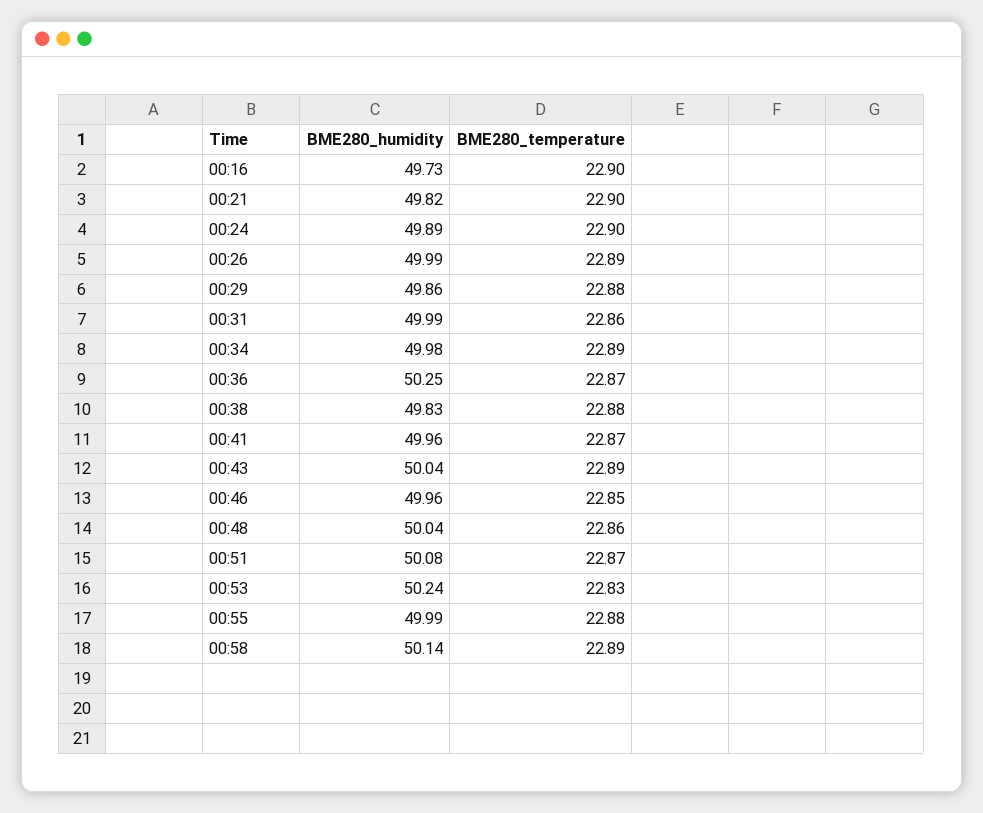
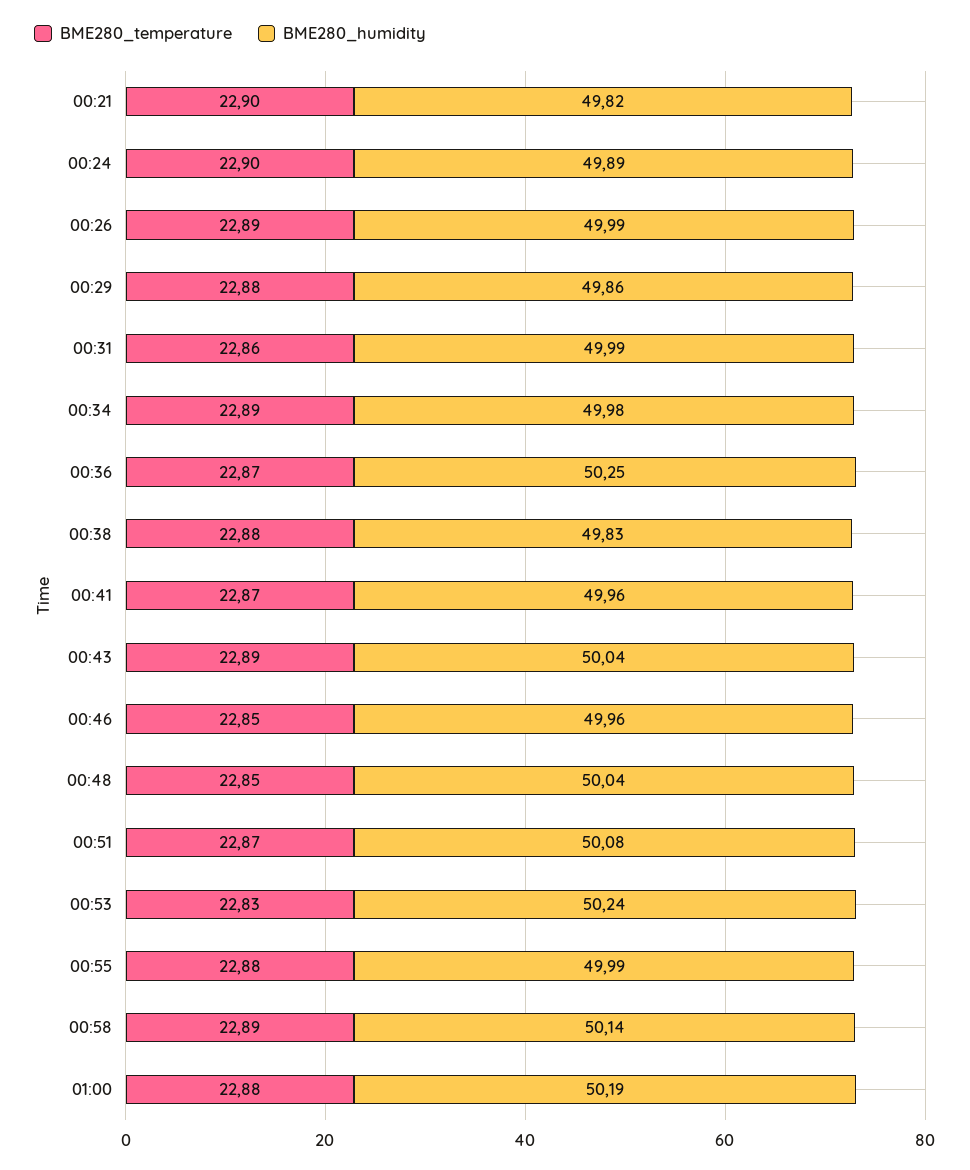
BME280_humidity, 00:16: 49.73 -> none
BME280_temperature, 00:16: 22.9 -> none
BME280_temperature, 00:48: 22.86 -> 22.85
BME280_temperature, 01:00: none -> 22.88
BME280_humidity, 01:00: none -> 50.19

